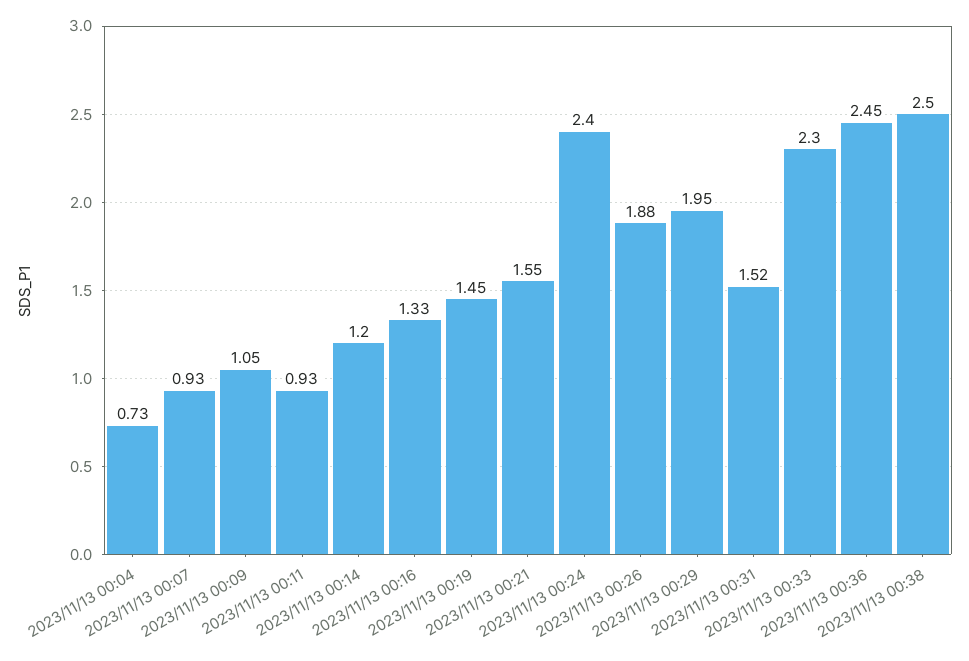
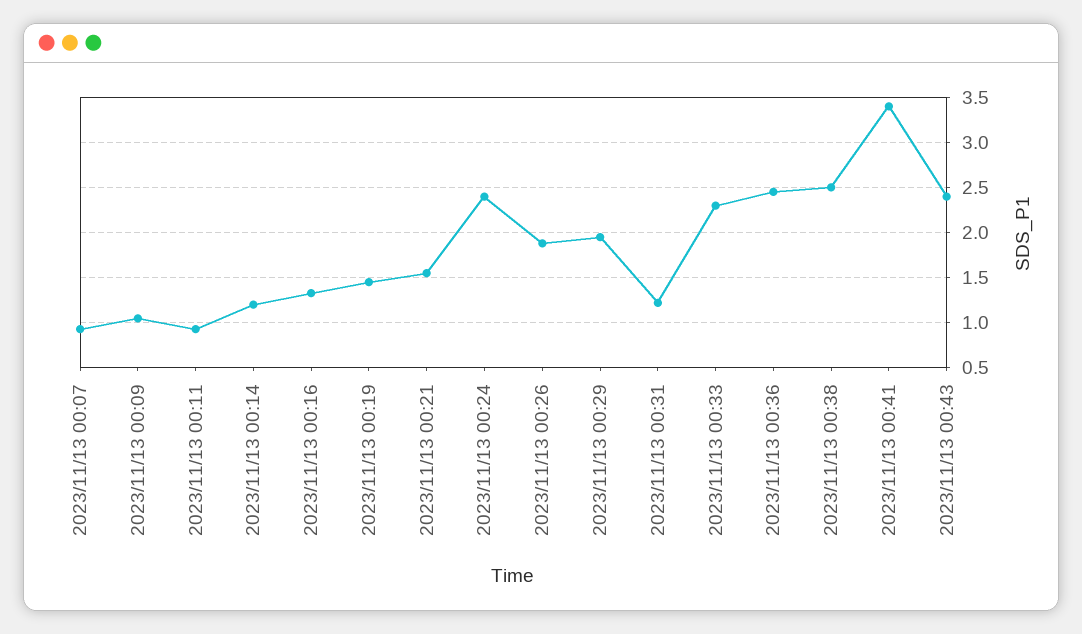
2023/11/13 00:04: 0.73 -> none
2023/11/13 00:31: 1.52 -> 1.2
2023/11/13 00:41: none -> 3.4
2023/11/13 00:43: none -> 2.4

